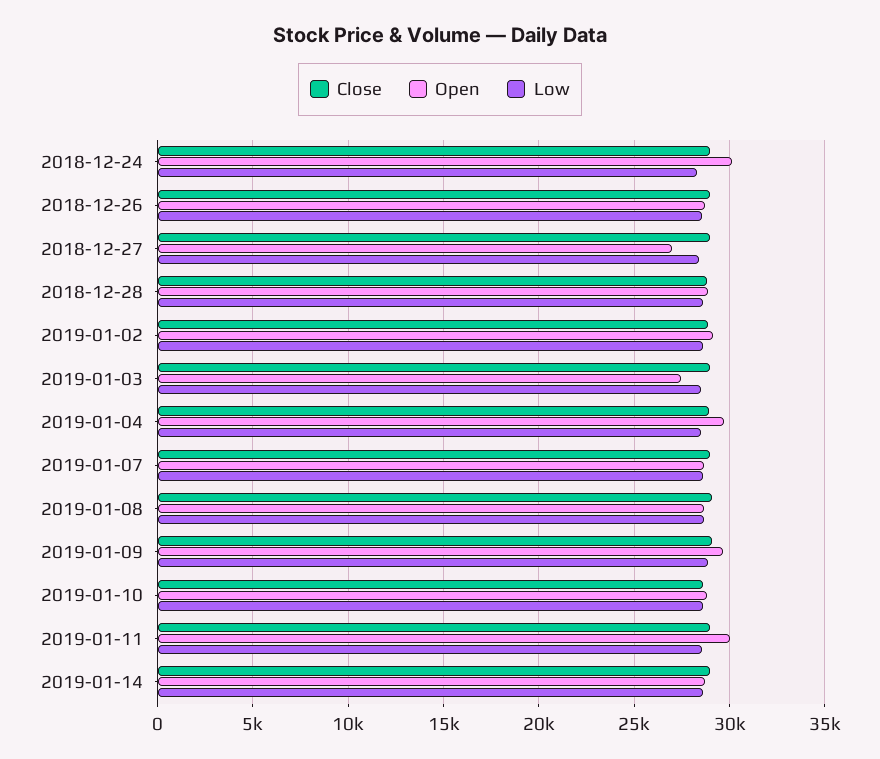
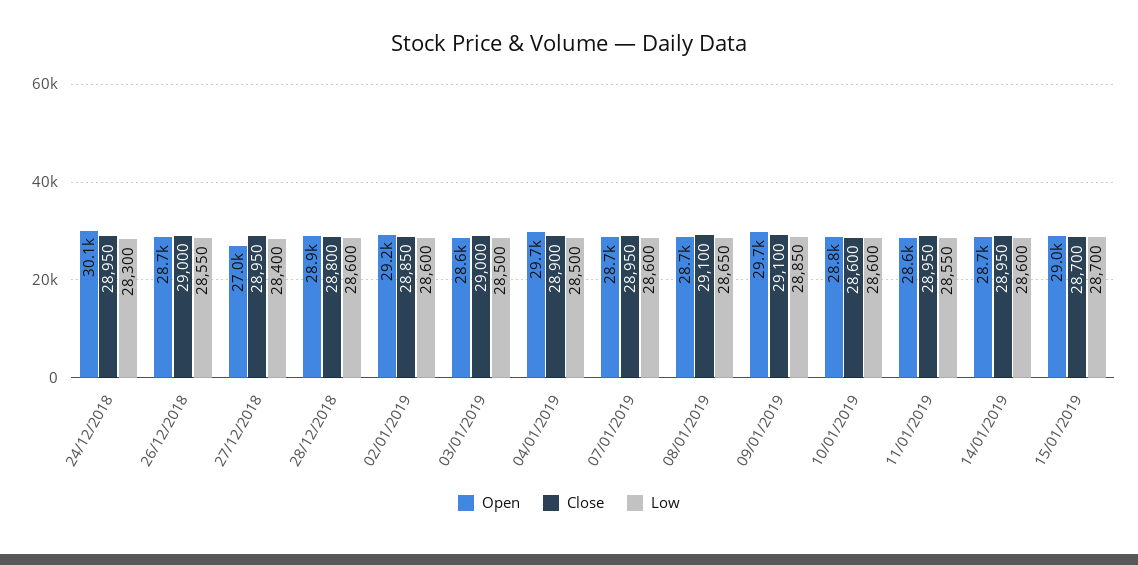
Open, 2019-01-03: 27500 -> 28600
Open, 2019-01-11: 30000 -> 28600
Open, 15/01/2019: none -> 29000
Close, 15/01/2019: none -> 28700
Low, 15/01/2019: none -> 28700

